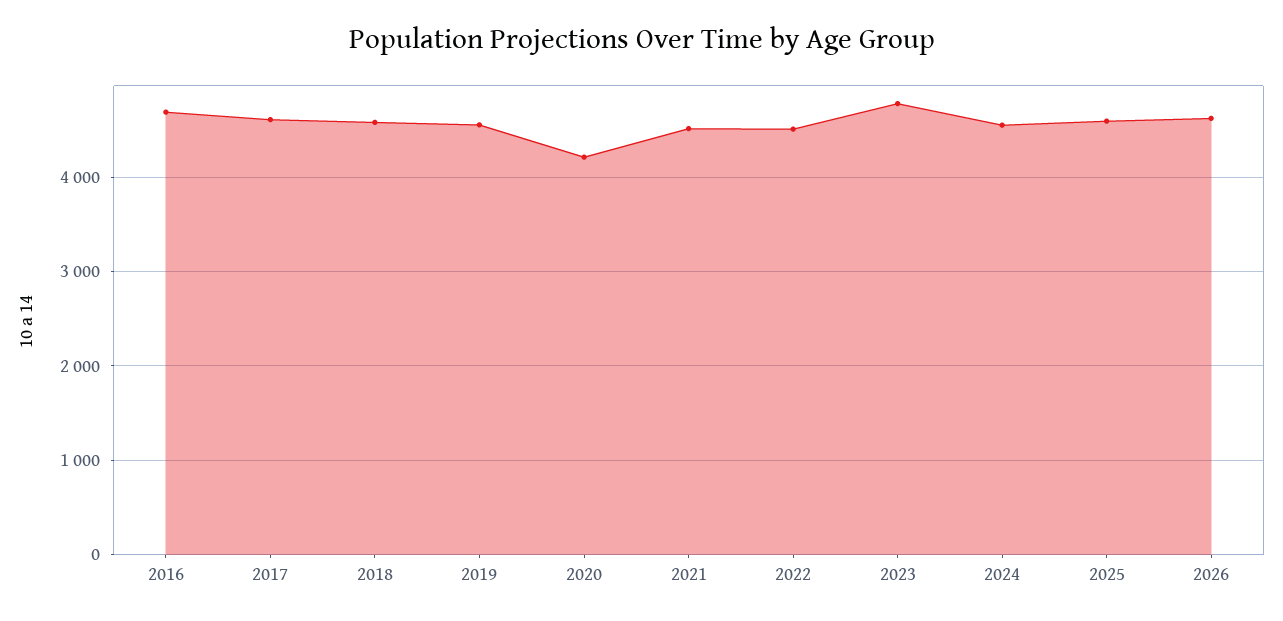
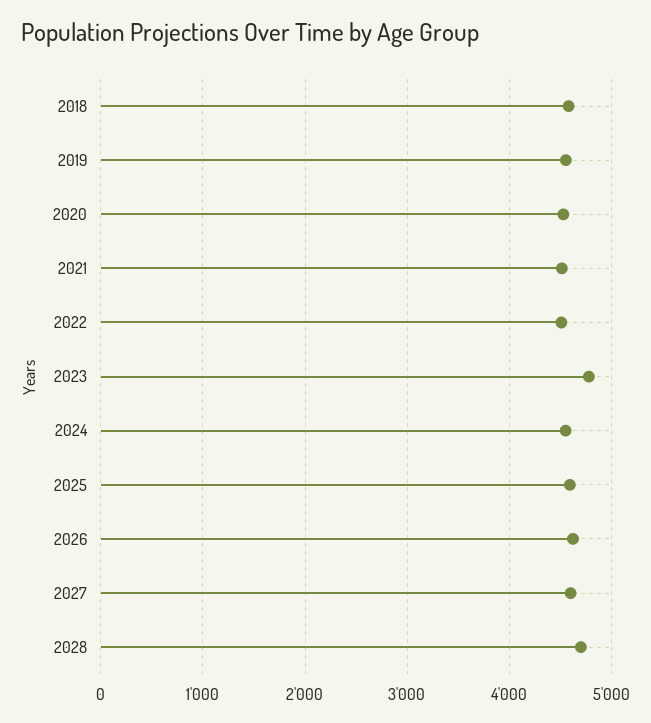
2016: 4700 -> none
2017: 4600 -> none
2020: 4200 -> 4500
2027: none -> 4600
2028: none -> 4700

